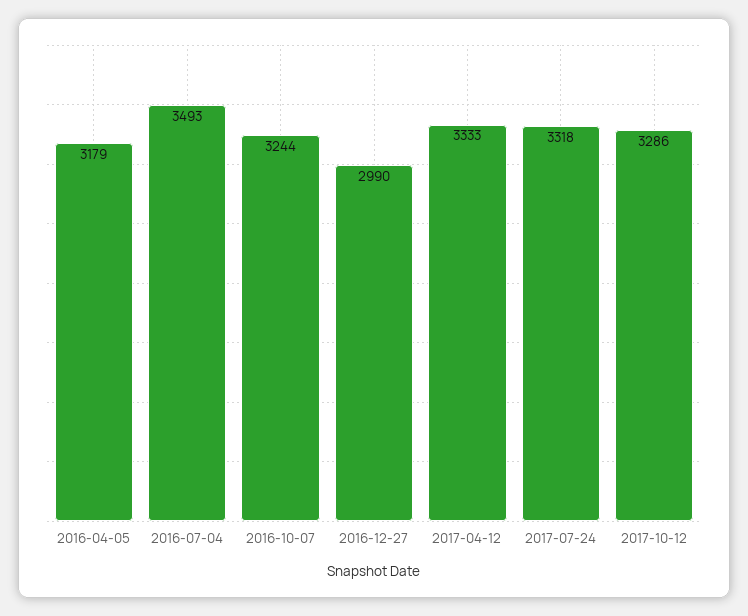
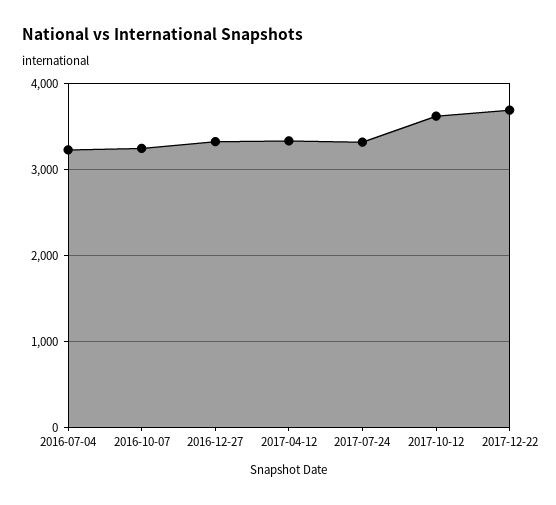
2016-04-05: 3179 -> none
2016-07-04: 3493 -> 3200
2016-12-27: 2990 -> 3300
2017-10-12: 3286 -> 3600
2017-12-22: none -> 3700

